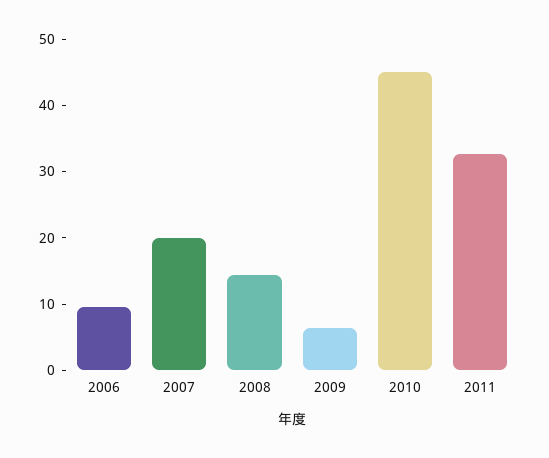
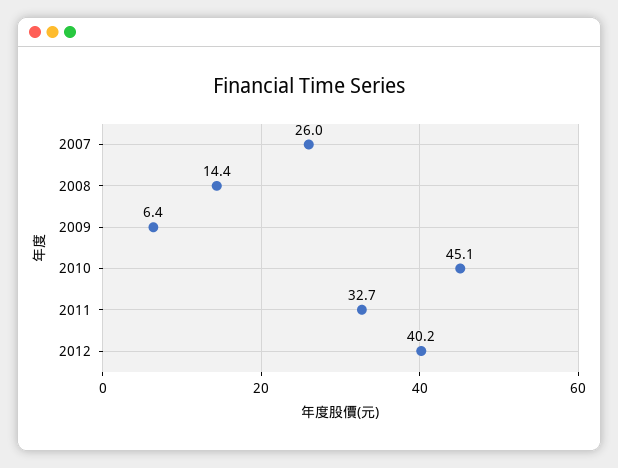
2006: 10 -> none
2007: 20 -> 26
2012: none -> 40.2

